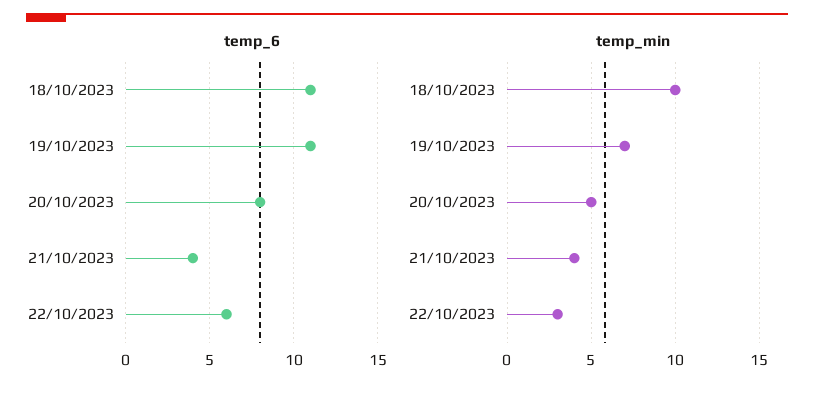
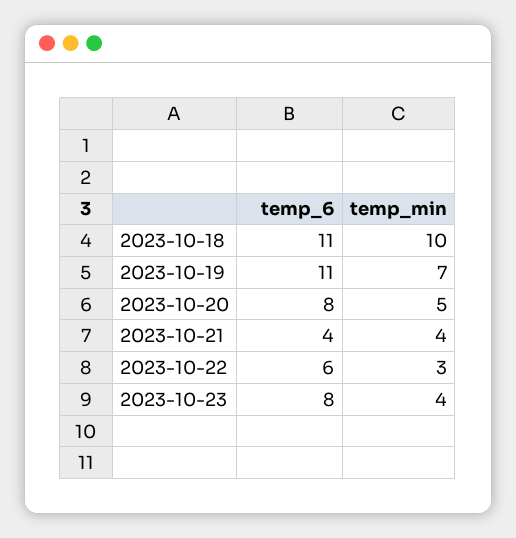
temp_6, 2023-10-23: none -> 8
temp_min, 2023-10-23: none -> 4

